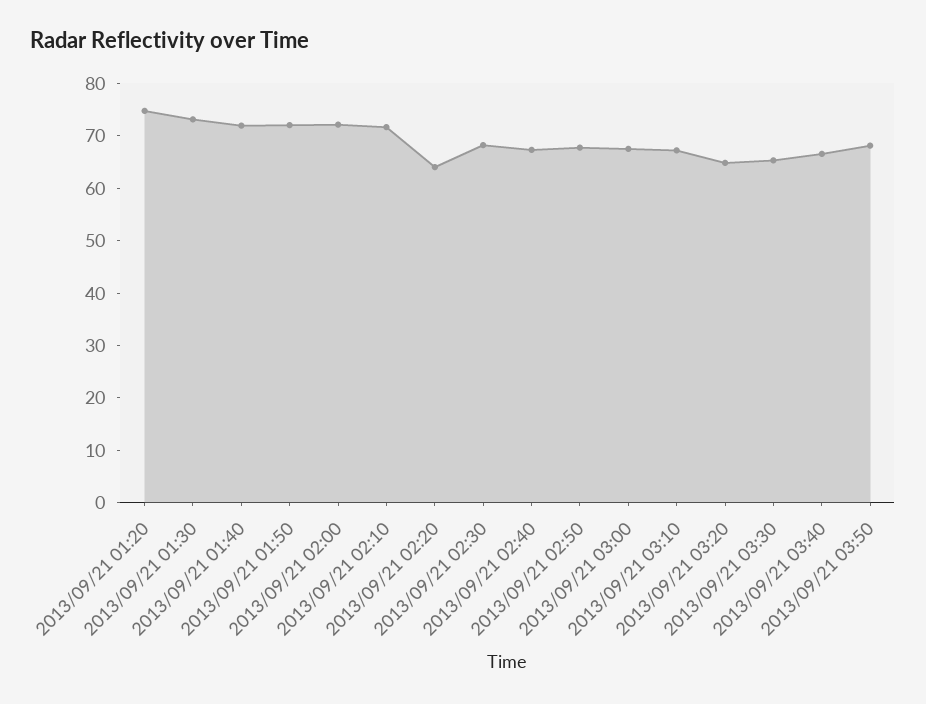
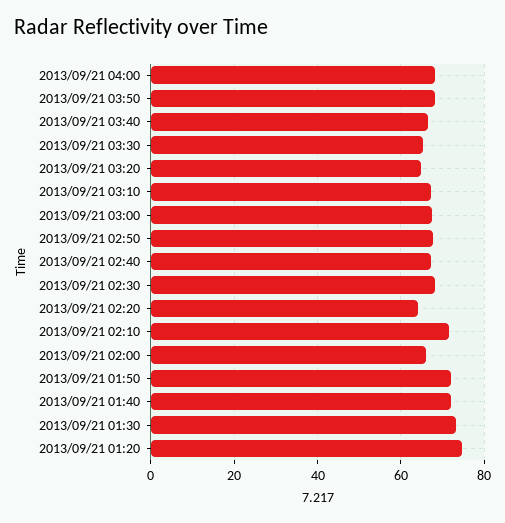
2013/09/21 02:00: 72 -> 66
2013/09/21 04:00: none -> 68

